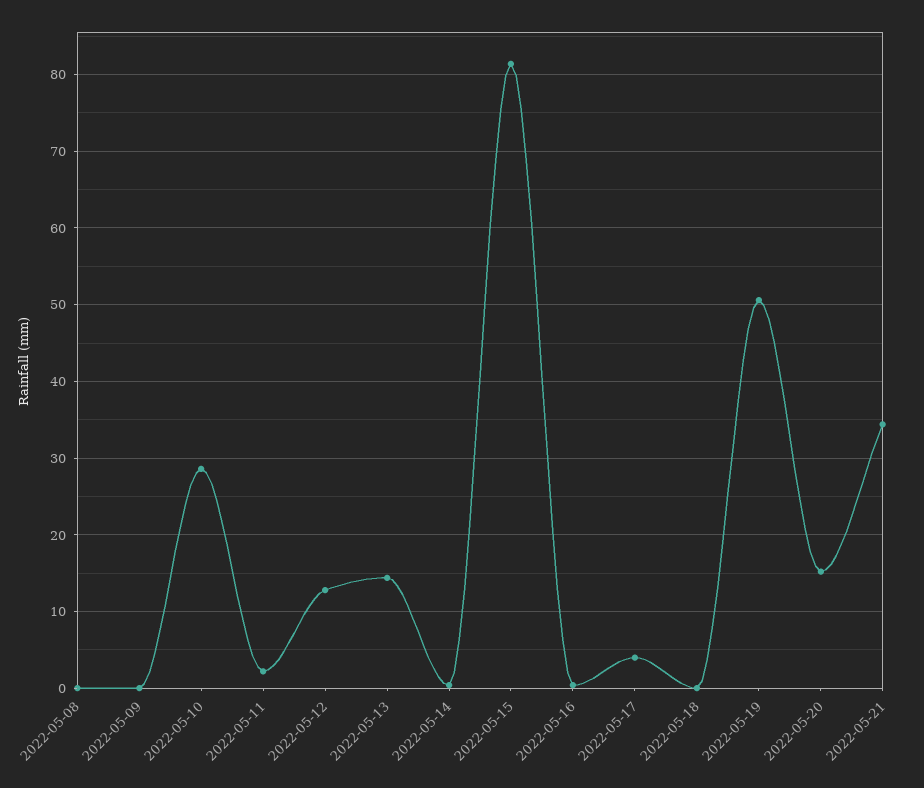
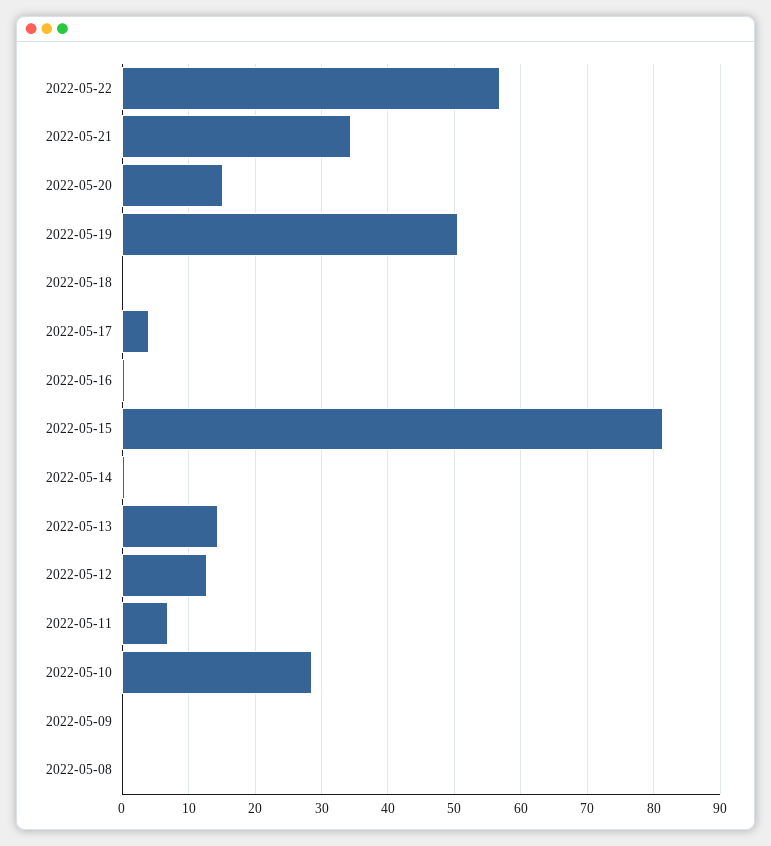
2022-05-11: 2 -> 7
2022-05-22: none -> 57

